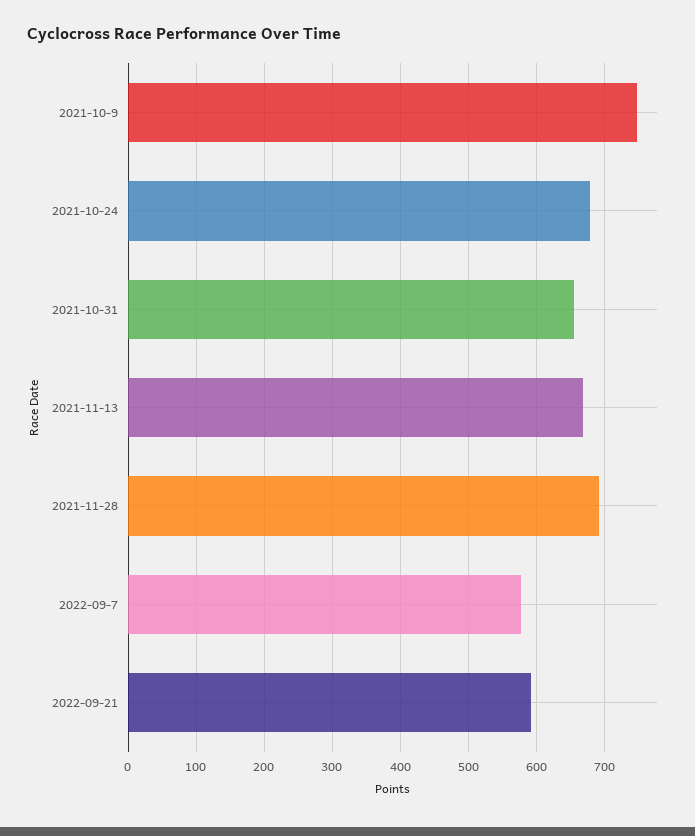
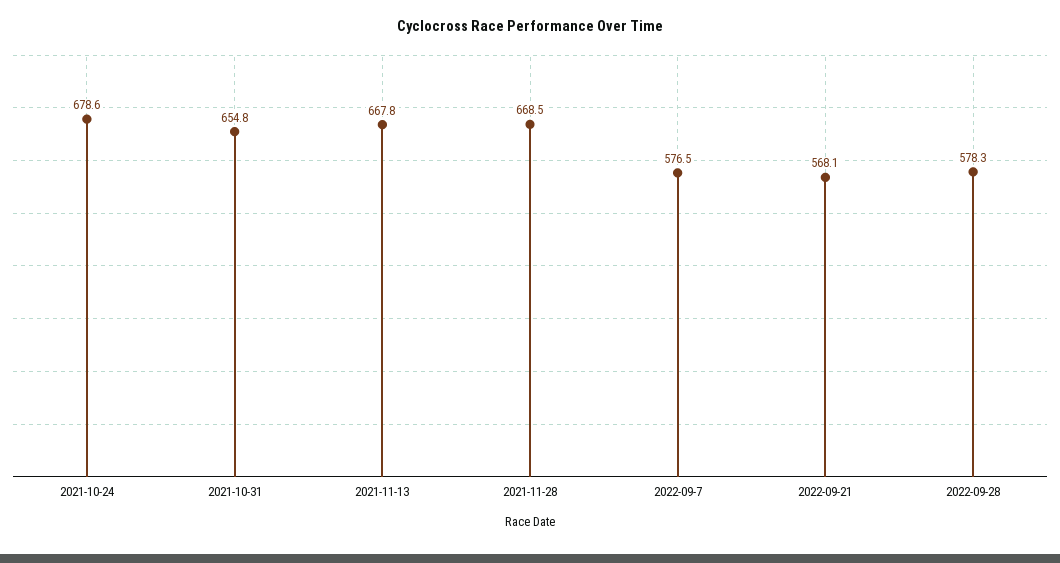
2021-10-9: 750 -> none
2021-11-28: 690 -> 668.5
2022-09-21: 590 -> 568.1
2022-09-28: none -> 578.3

